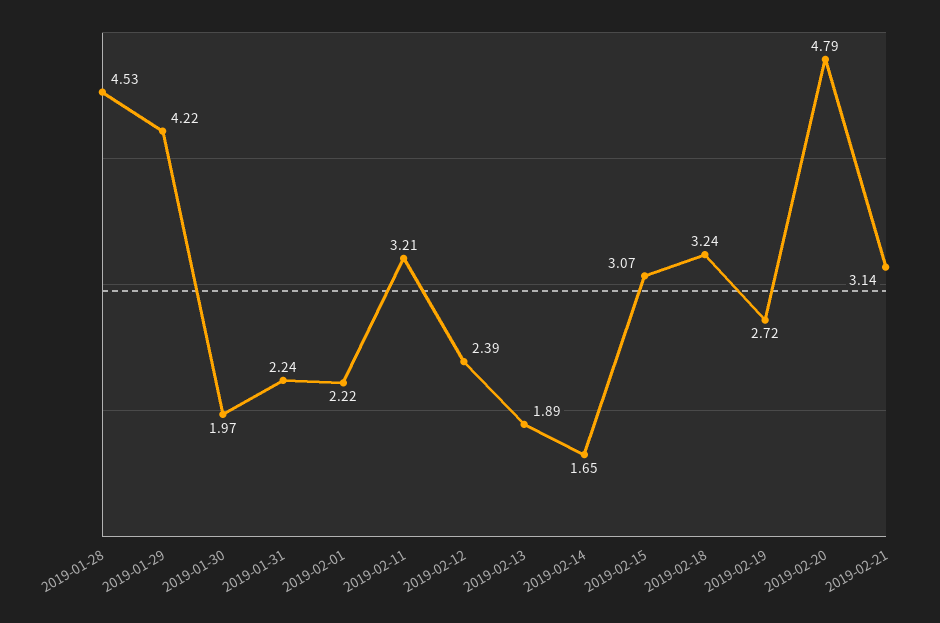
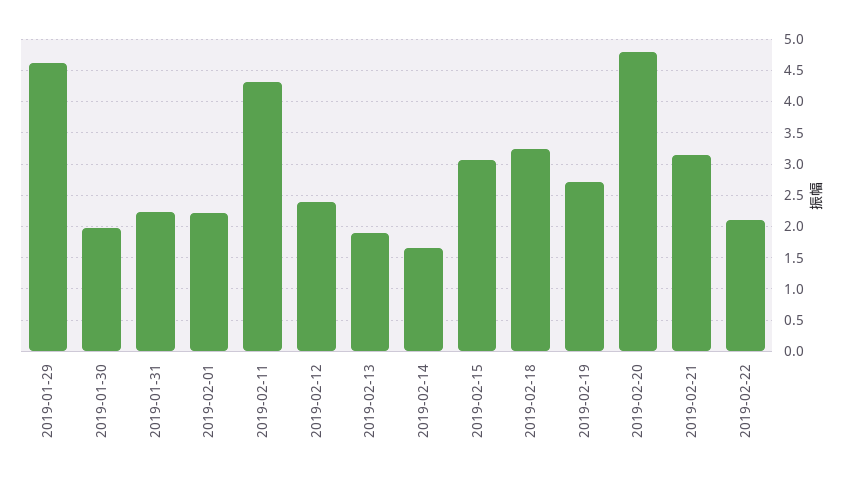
2019-01-28: 4.53 -> none
2019-01-29: 4.22 -> 4.6
2019-02-11: 3.21 -> 4.3
2019-02-22: none -> 2.1

